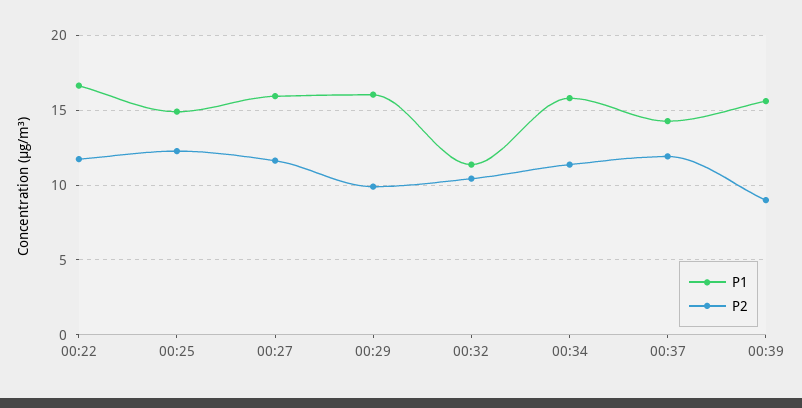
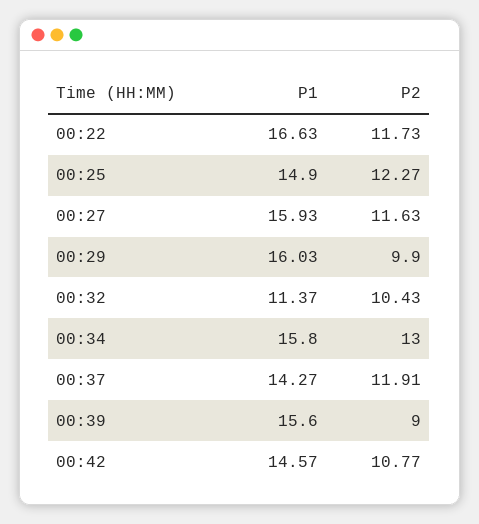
P2, 00:34: 11.5 -> 13
P1, 00:42: none -> 14.57
P2, 00:42: none -> 10.77

